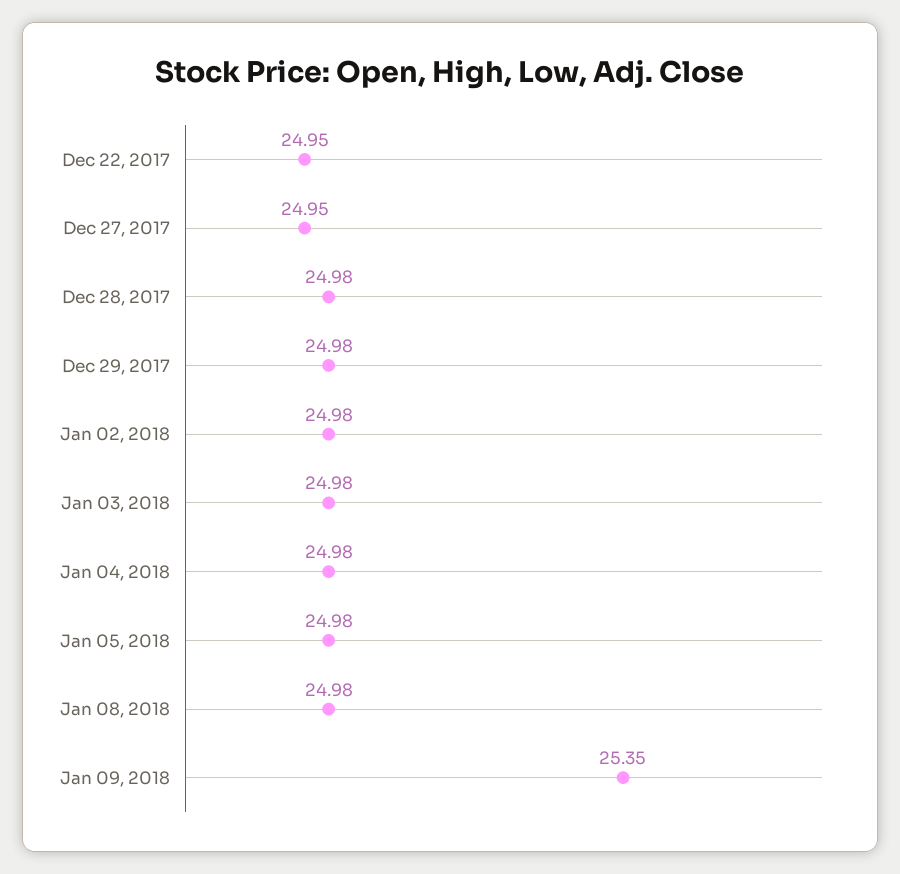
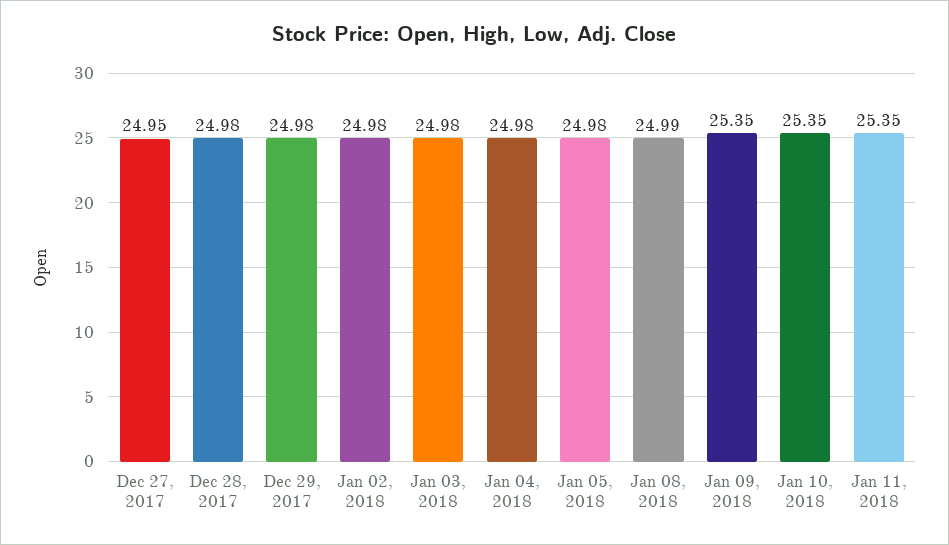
Dec 22, 2017: 24.95 -> none
Jan 08, 2018: 24.98 -> 24.99
Jan 10, 2018: none -> 25.35
Jan 11, 2018: none -> 25.35

